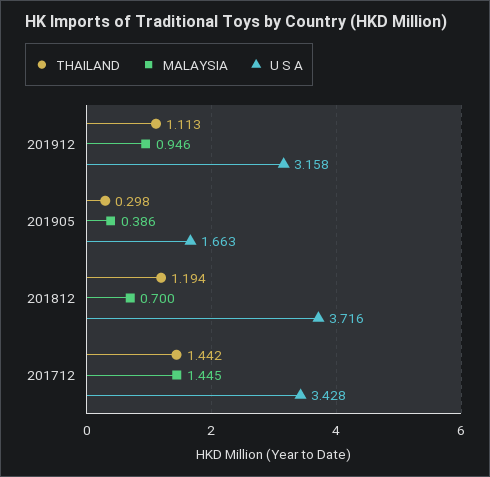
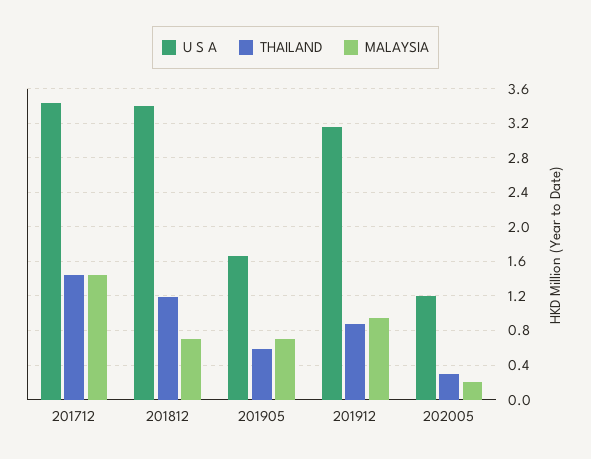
THAILAND, 201912: 1.113 -> 0.9
THAILAND, 201905: 0.298 -> 0.6
MALAYSIA, 201905: 0.386 -> 0.7
U S A, 201812: 3.716 -> 3.4
U S A, 202005: none -> 1.2
THAILAND, 202005: none -> 0.3
MALAYSIA, 202005: none -> 0.2

